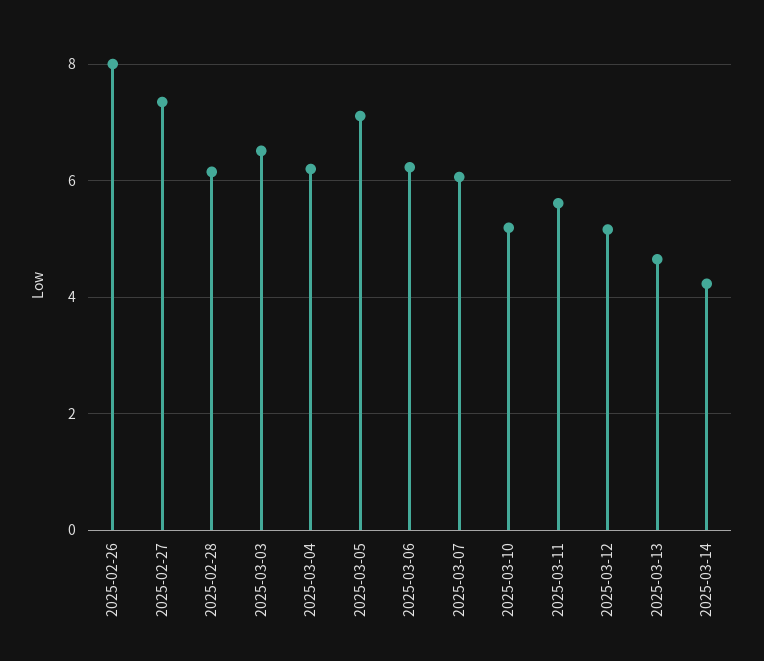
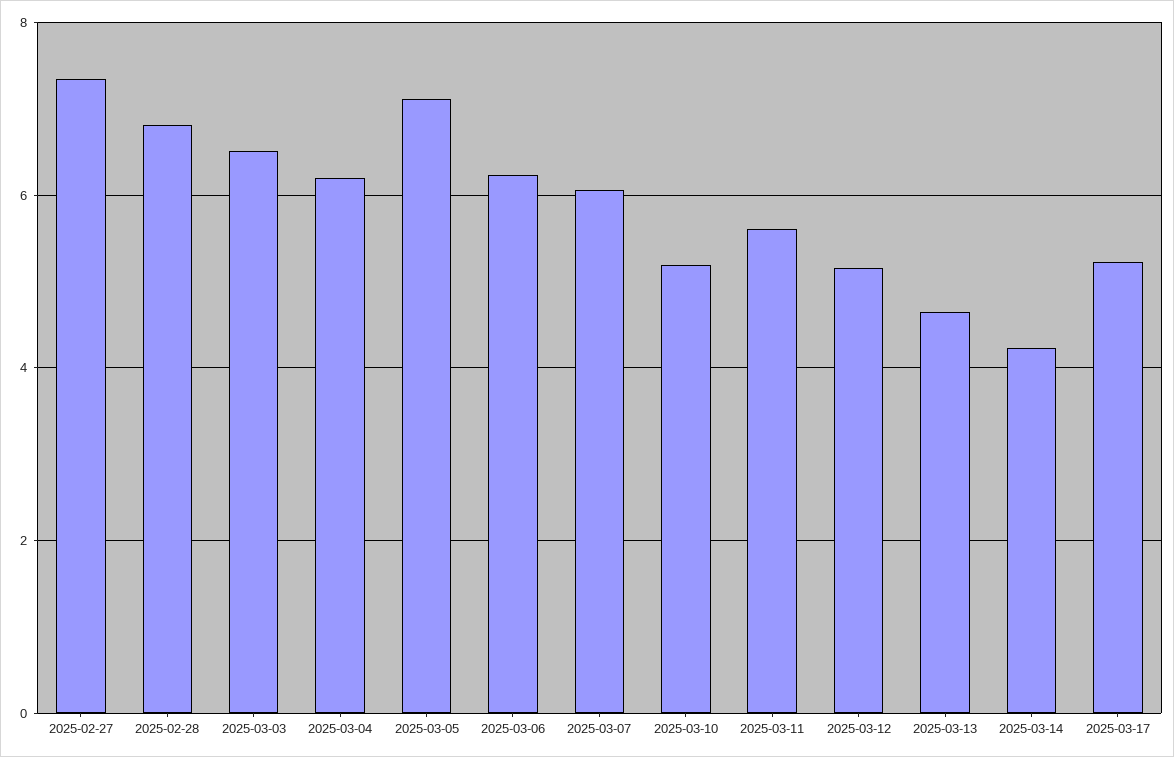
2025-02-26: 8 -> none
2025-02-28: 6.2 -> 6.8
2025-03-17: none -> 5.2

